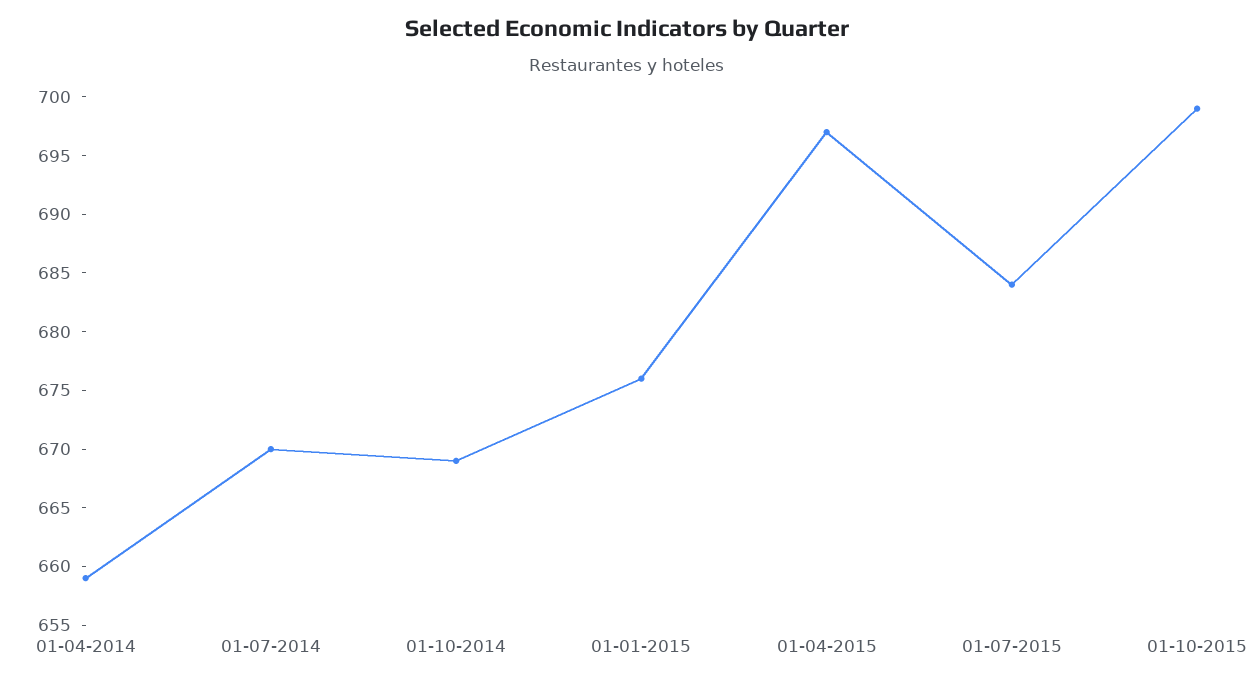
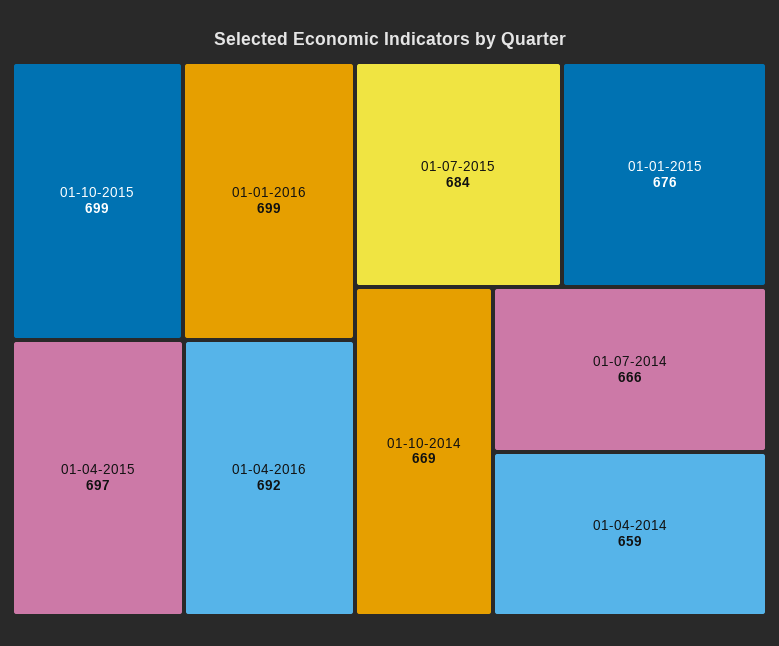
01-07-2014: 670 -> 666
01-01-2016: none -> 699
01-04-2016: none -> 692

